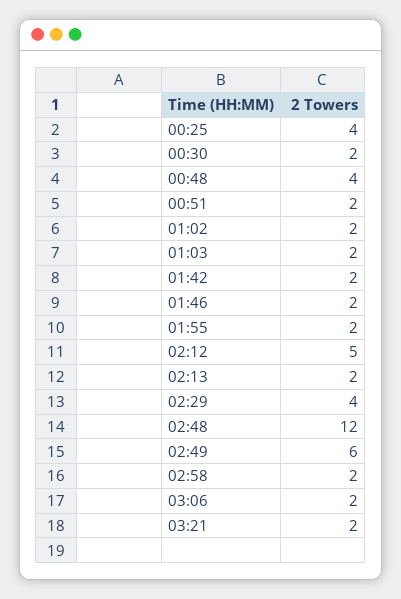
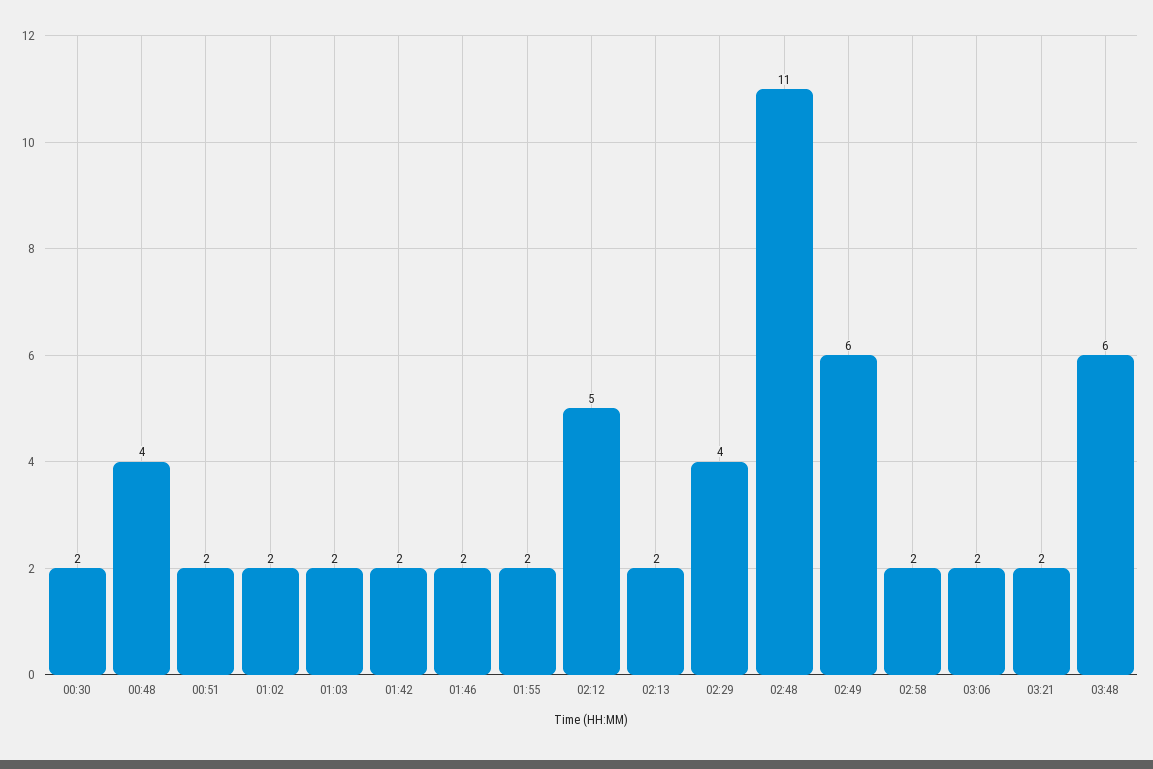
00:25: 4 -> none
02:48: 12 -> 11
03:48: none -> 6

